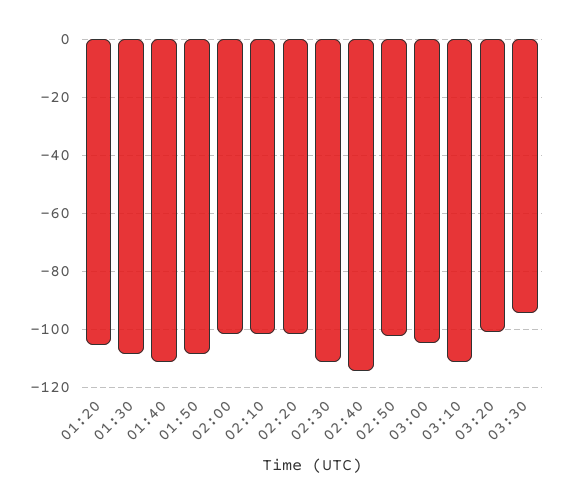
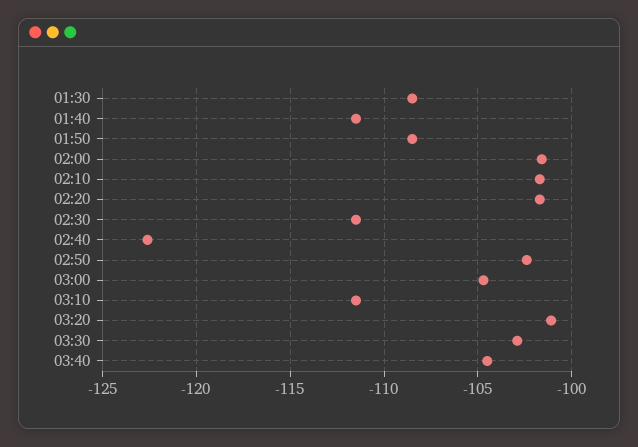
01:20: -105 -> none
02:40: -115 -> -122.5
03:30: -95 -> -103
03:40: none -> -104.5

